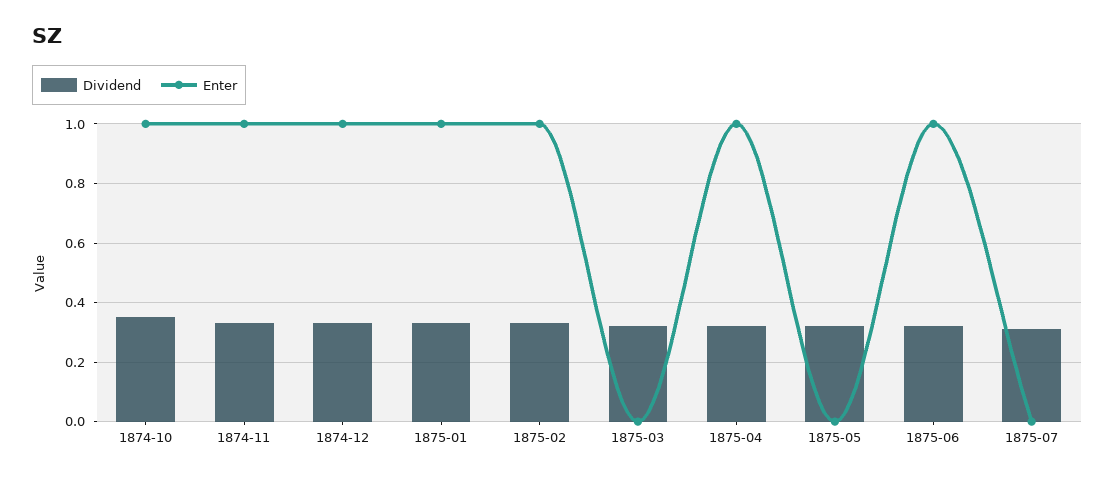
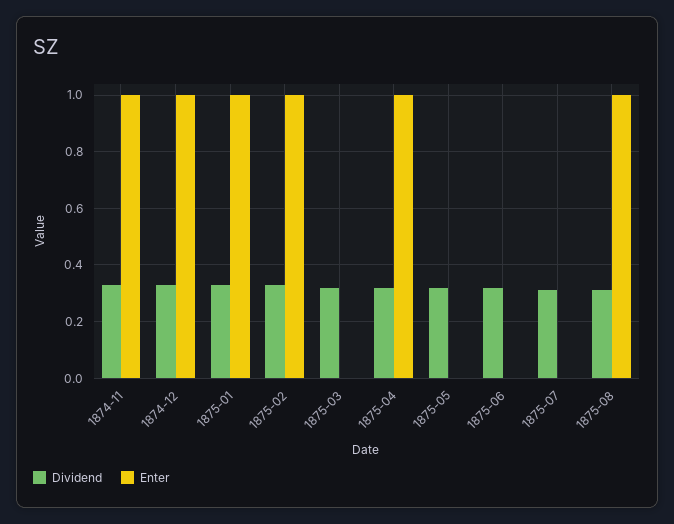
Dividend, 1874-10: 0.35 -> none
Enter, 1874-10: 1 -> none
Enter, 1875-06: 1 -> 0
Dividend, 1875-08: none -> 0.3
Enter, 1875-08: none -> 1

